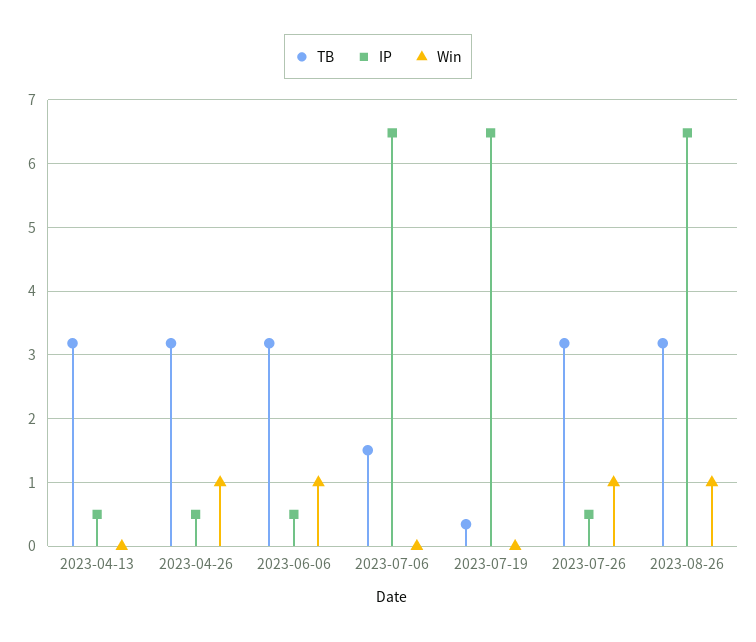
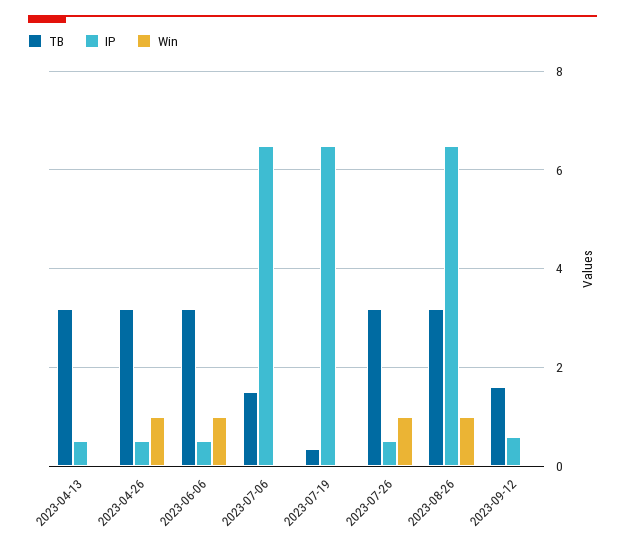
TB, 2023-09-12: none -> 1.6
IP, 2023-09-12: none -> 0.6
Win, 2023-09-12: none -> 0

